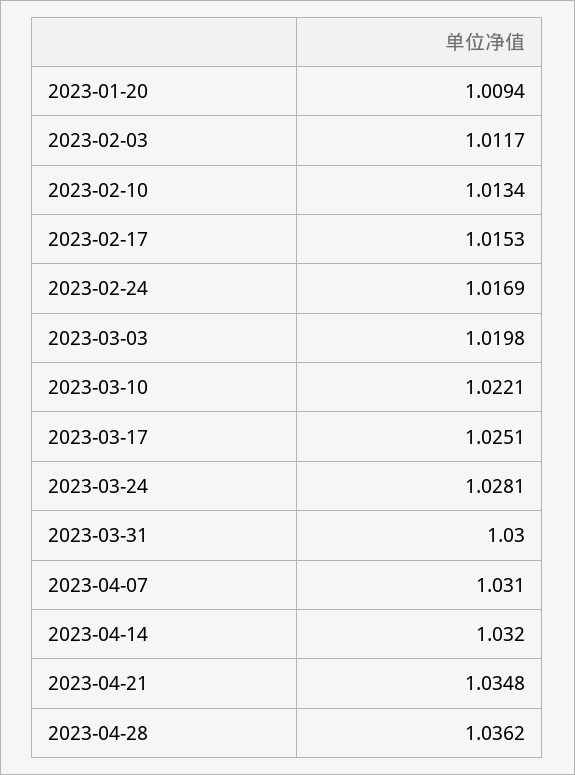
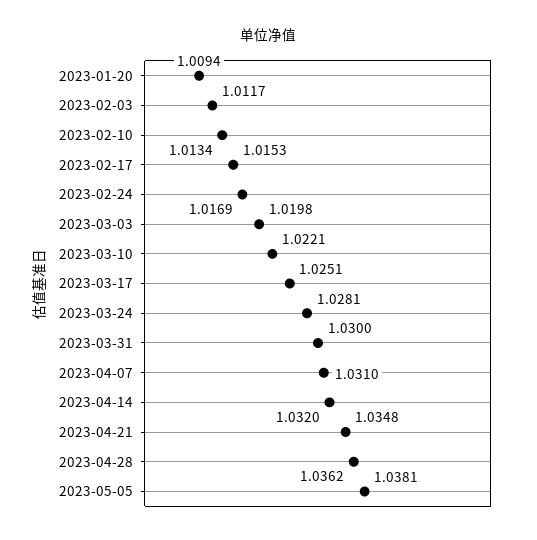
2023-05-05: none -> 1.0381

